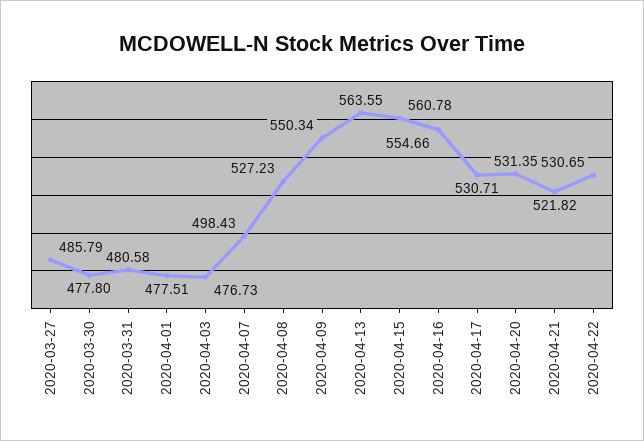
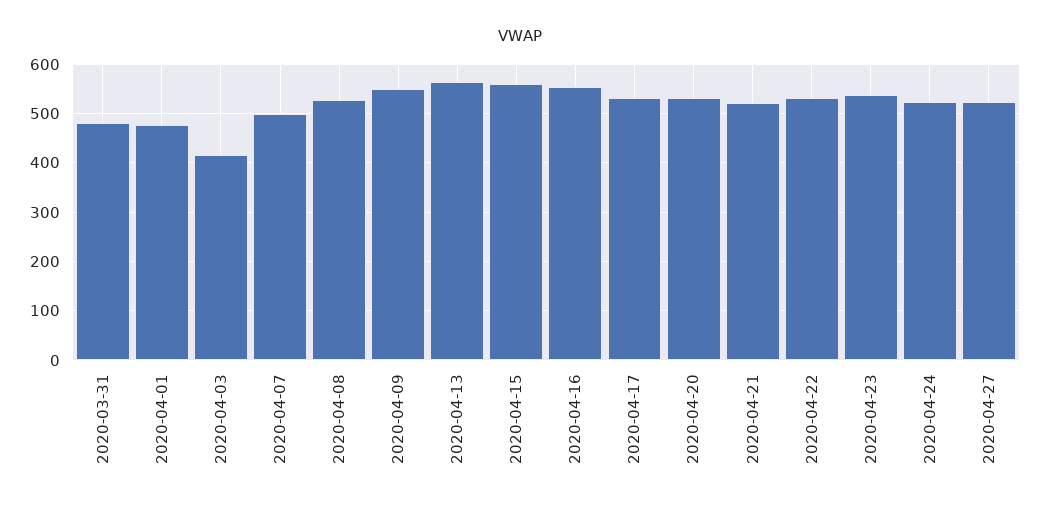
2020-03-27: 485.79 -> none
2020-03-30: 477.8 -> none
2020-04-03: 476.73 -> 420
2020-04-23: none -> 540
2020-04-24: none -> 520
2020-04-27: none -> 520

